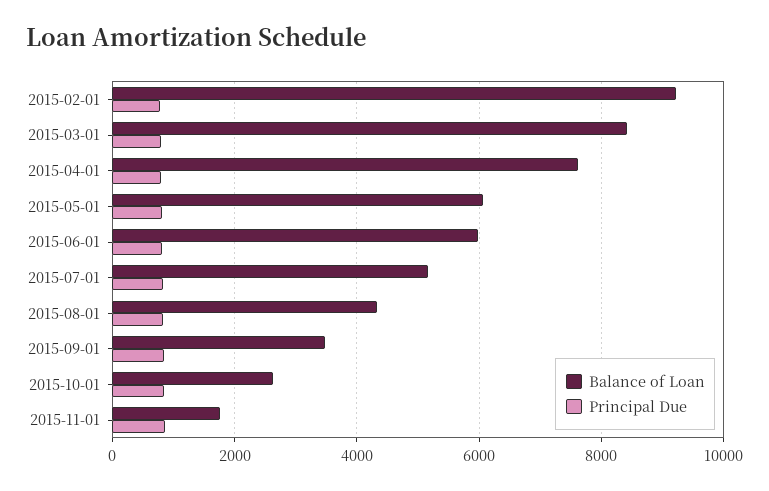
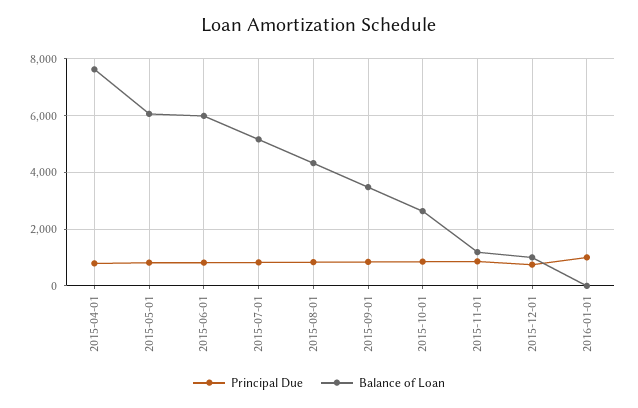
Balance of Loan, 2015-02-01: 9200 -> none
Principal Due, 2015-02-01: 800 -> none
Balance of Loan, 2015-03-01: 8400 -> none
Principal Due, 2015-03-01: 800 -> none
Balance of Loan, 2015-11-01: 1800 -> 1250
Principal Due, 2015-12-01: none -> 750
Balance of Loan, 2015-12-01: none -> 1000
Principal Due, 2016-01-01: none -> 1000
Balance of Loan, 2016-01-01: none -> 0

